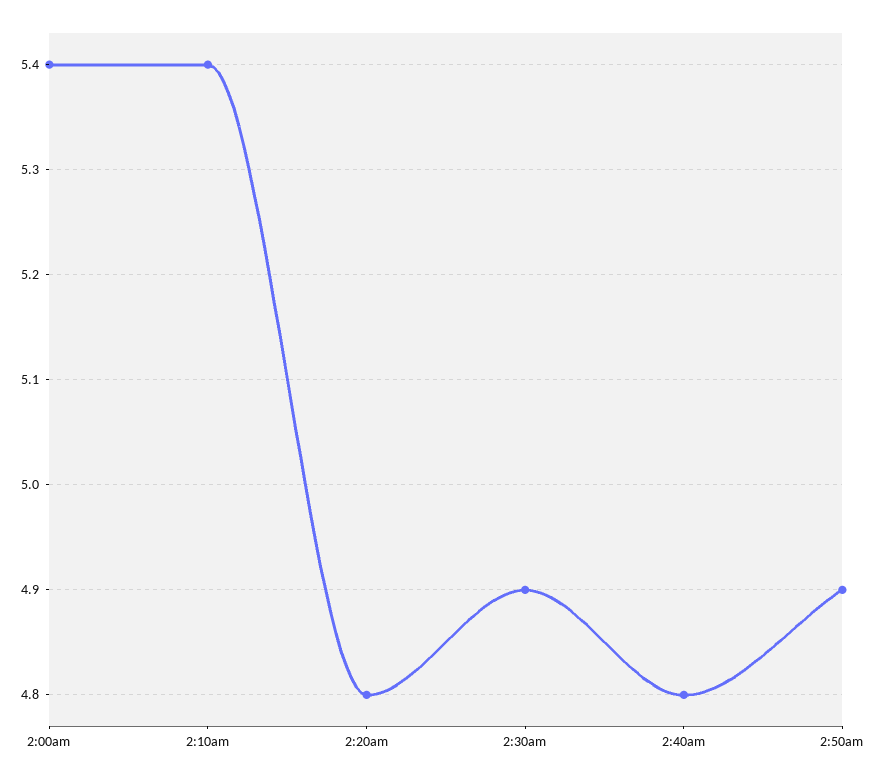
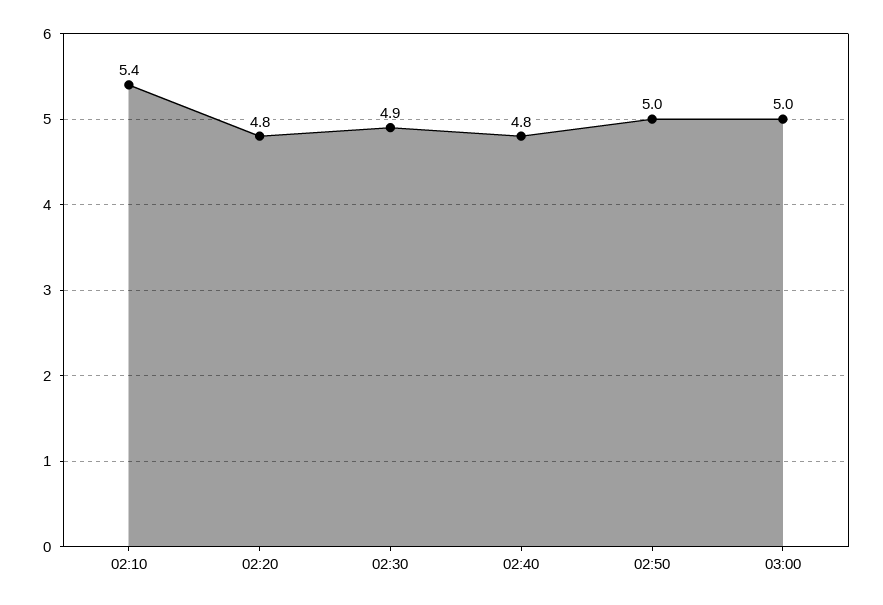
2:00am: 5.4 -> none
2:50am: 4.9 -> 5
03:00: none -> 5

